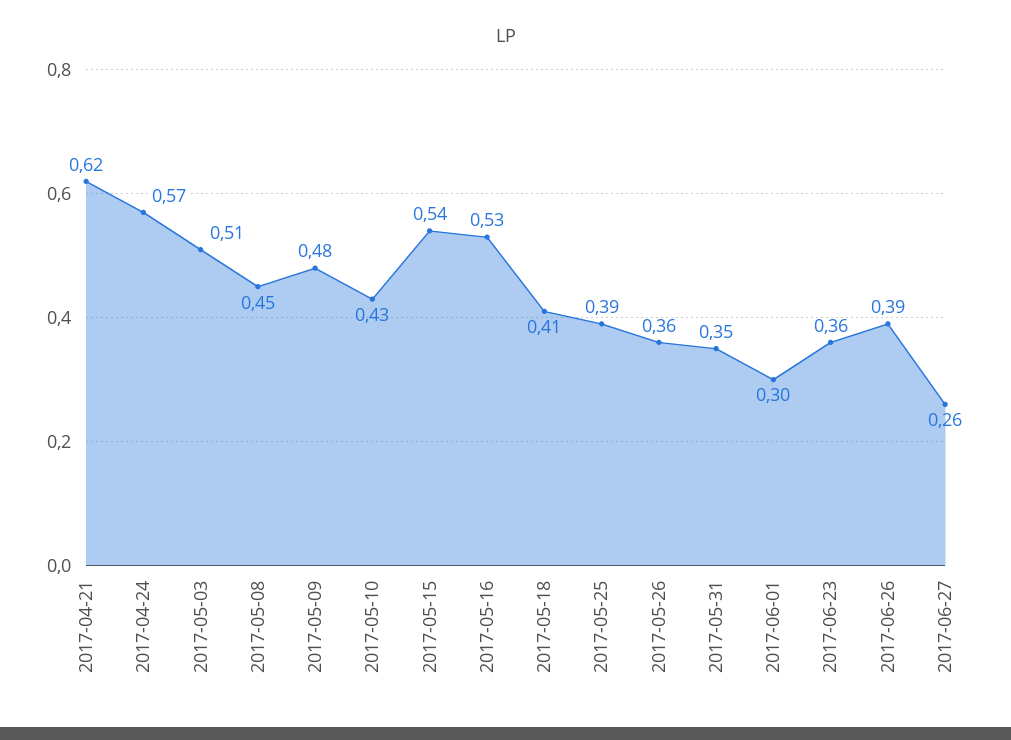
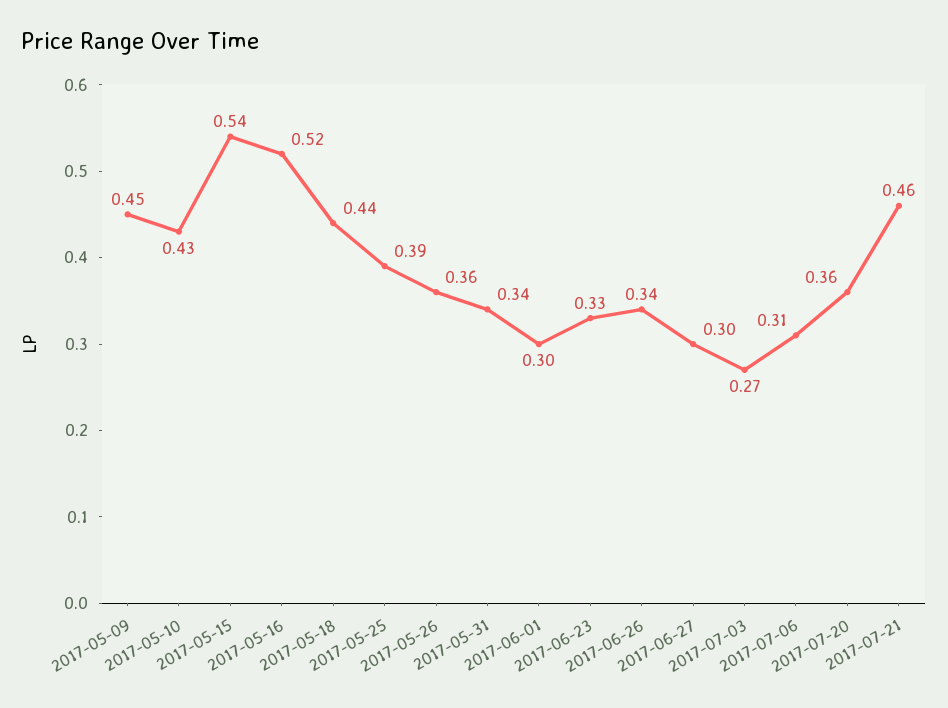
2017-04-21: 0.62 -> none
2017-04-24: 0.57 -> none
2017-05-03: 0.51 -> none
2017-05-08: 0.45 -> none
2017-05-09: 0.48 -> 0.45
2017-05-16: 0.53 -> 0.52
2017-05-18: 0.41 -> 0.44
2017-05-31: 0.35 -> 0.34
2017-06-23: 0.36 -> 0.33
2017-06-26: 0.39 -> 0.34
2017-06-27: 0.26 -> 0.3
2017-07-03: none -> 0.27
2017-07-06: none -> 0.31
2017-07-20: none -> 0.36
2017-07-21: none -> 0.46

